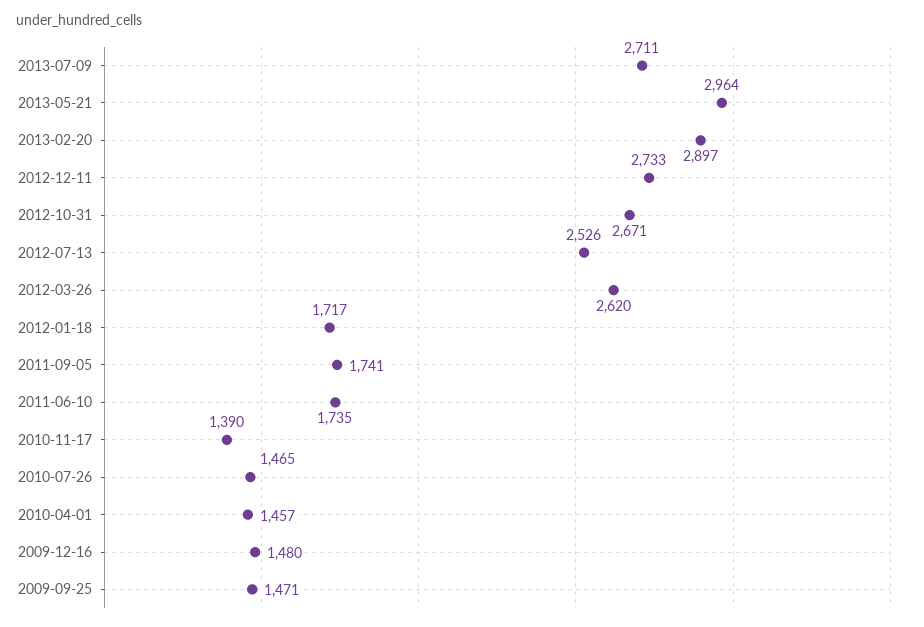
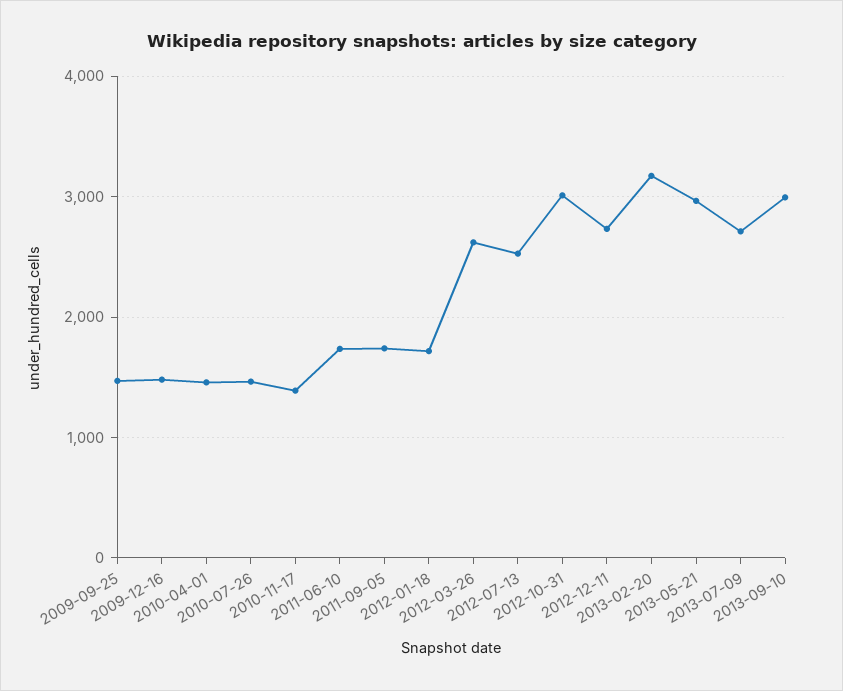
2013-02-20: 2897 -> 3200
2012-10-31: 2671 -> 3000
2013-09-10: none -> 3000

